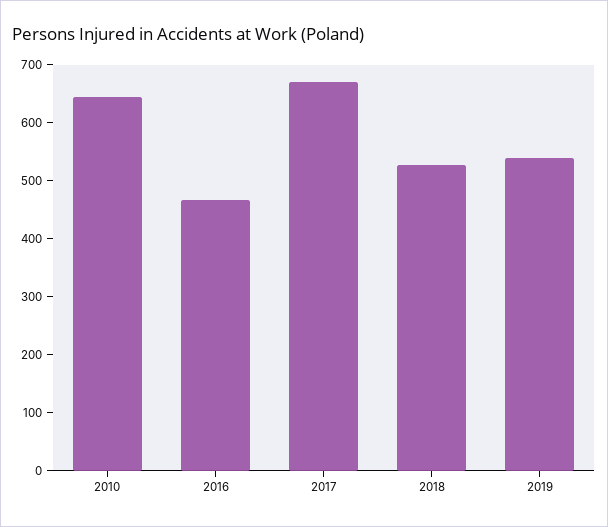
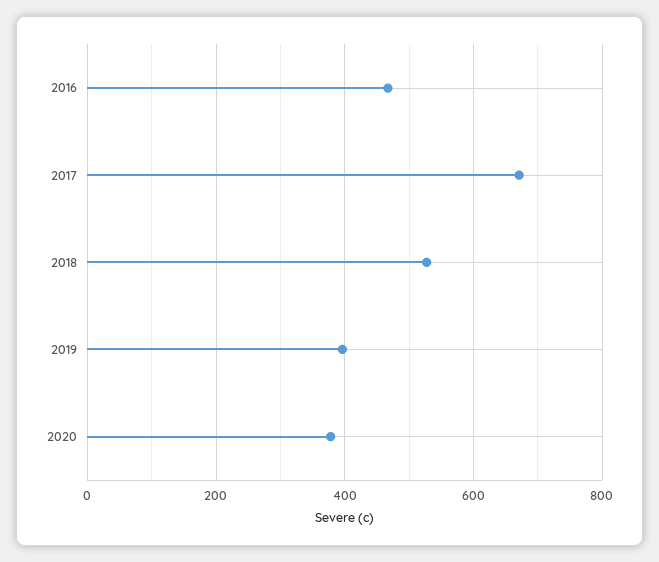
2010: 640 -> none
2019: 540 -> 400
2020: none -> 380

